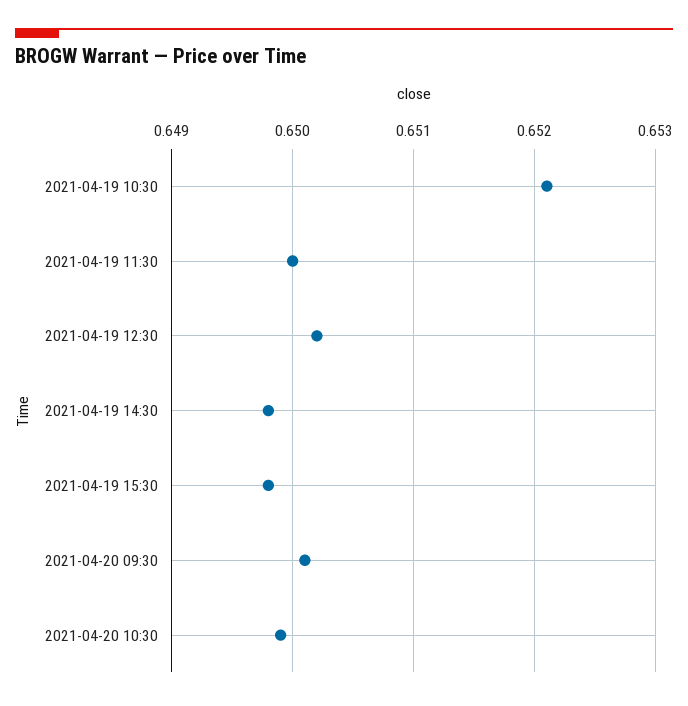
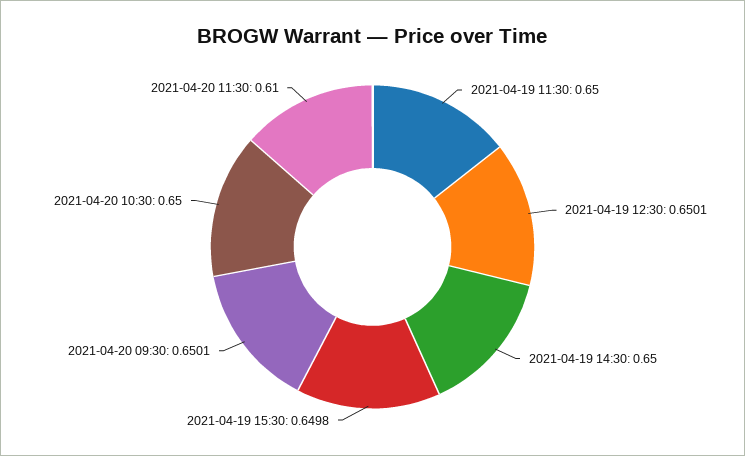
2021-04-19 10:30: 0.6521 -> none
2021-04-19 12:30: 0.6502 -> 0.6501
2021-04-19 14:30: 0.6498 -> 0.65
2021-04-20 10:30: 0.6499 -> 0.65
2021-04-20 11:30: none -> 0.61

